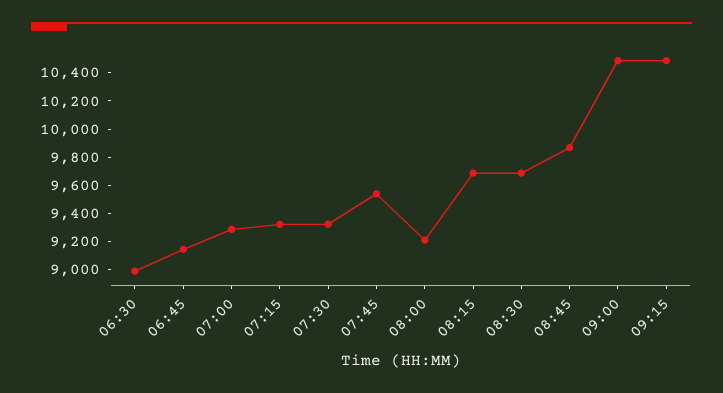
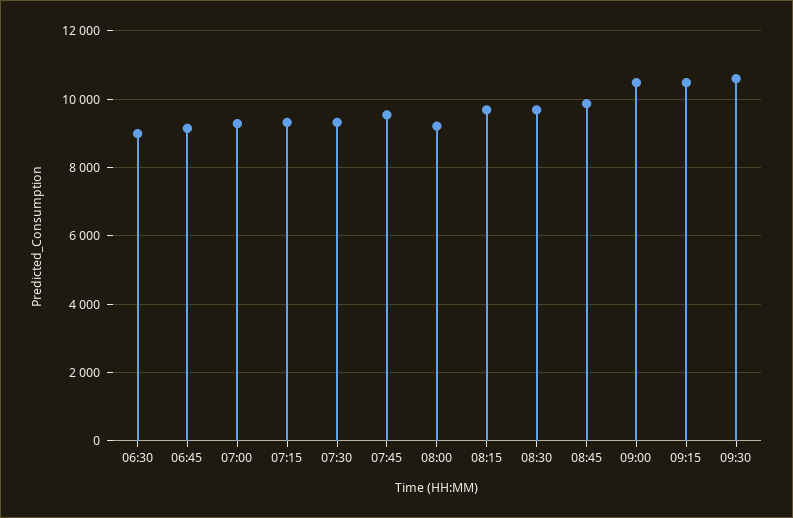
09:30: none -> 10600

